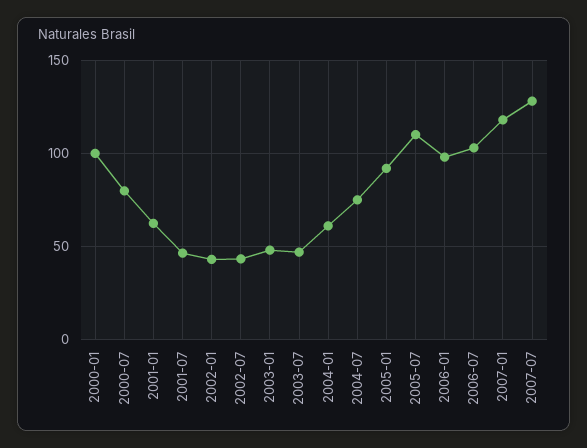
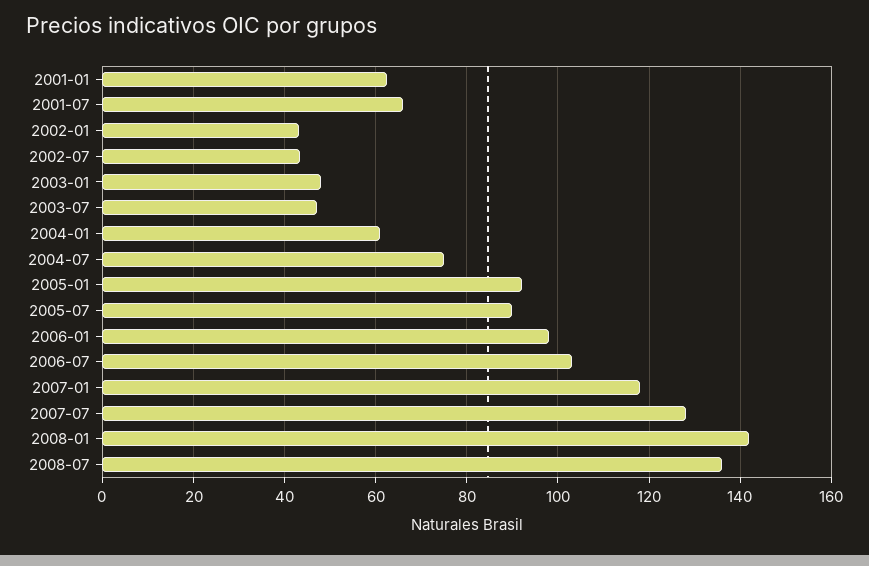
2000-01: 100 -> none
2000-07: 80 -> none
2001-07: 45 -> 66
2005-07: 110 -> 90
2008-01: none -> 142
2008-07: none -> 136

